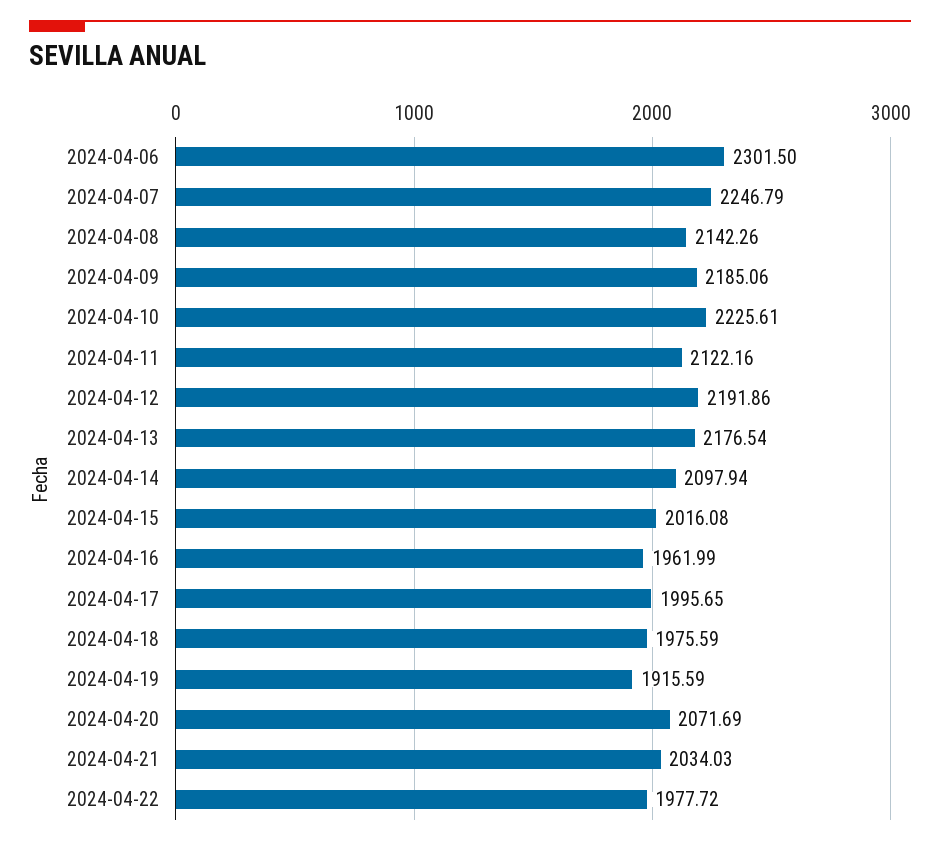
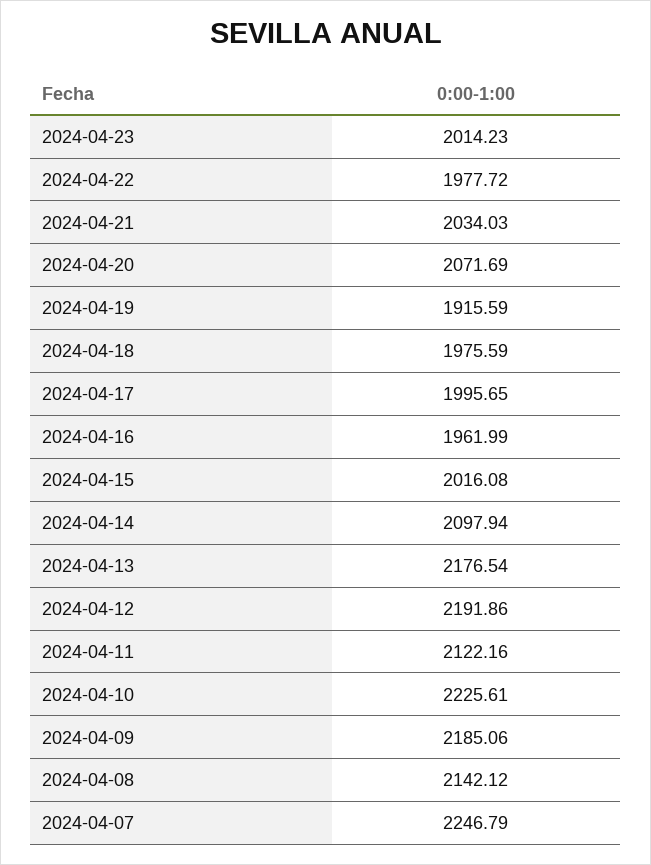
2024-04-06: 2301.5 -> none
2024-04-08: 2142.26 -> 2142.12
2024-04-23: none -> 2014.23

